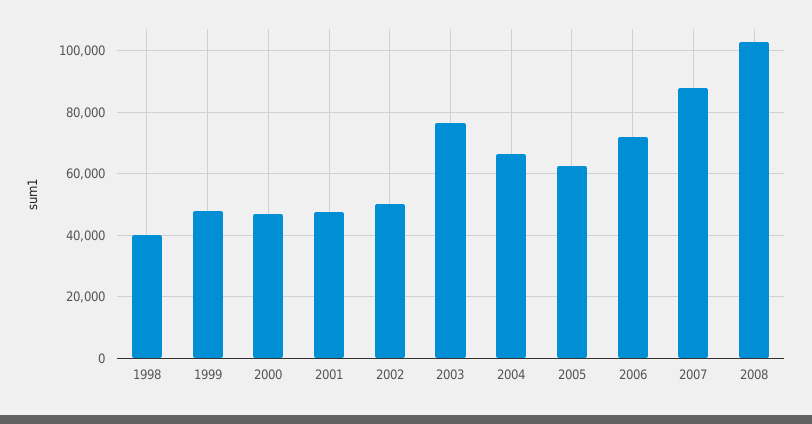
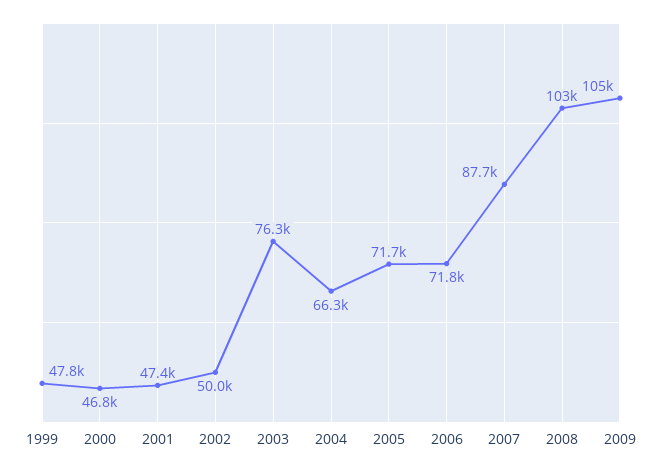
1998: 40000 -> none
2005: 62000 -> 71700
2009: none -> 105000

